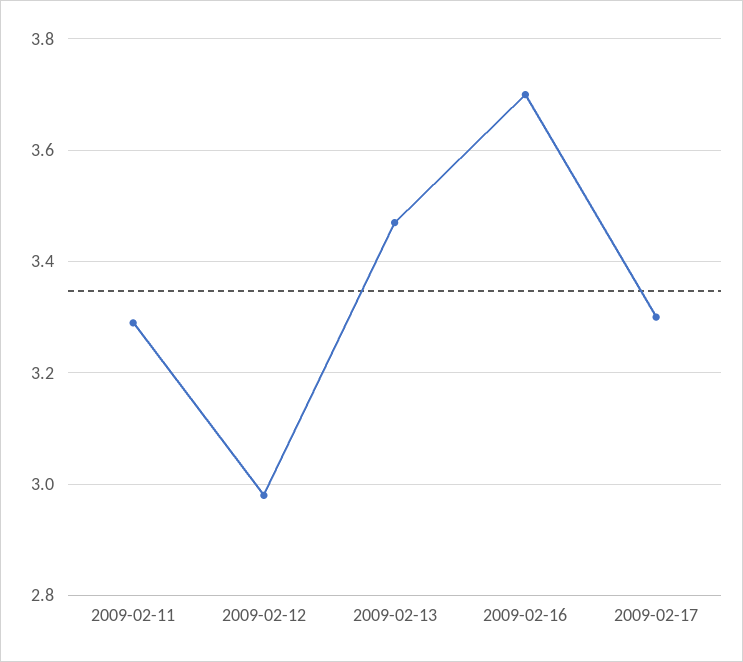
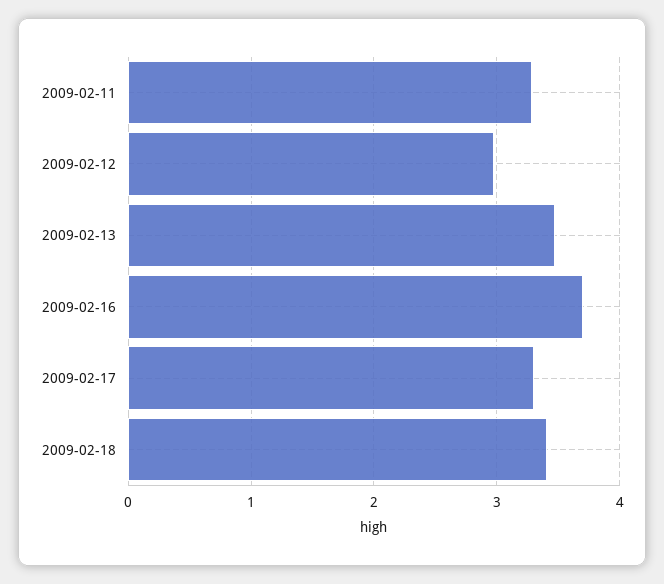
2009-02-18: none -> 3.4

